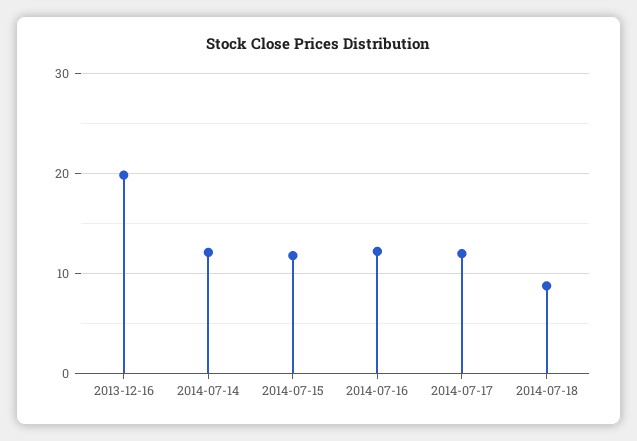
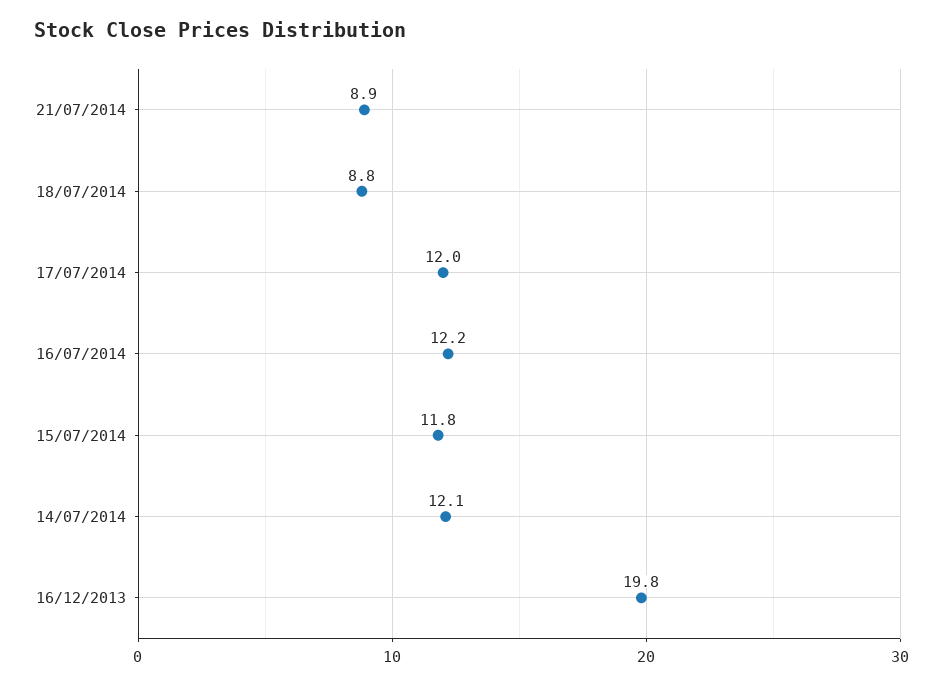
21/07/2014: none -> 8.9

